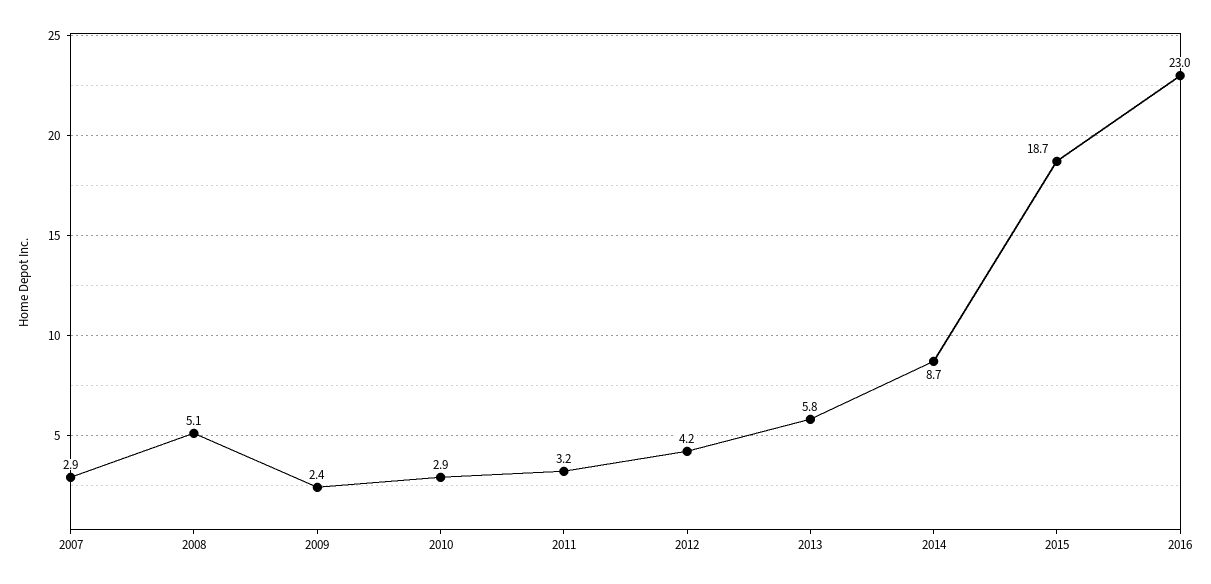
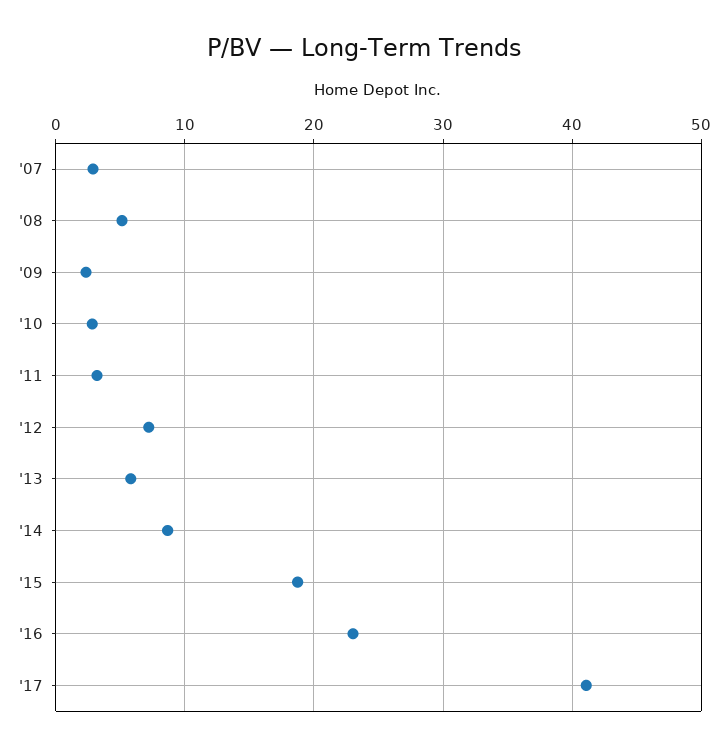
2012: 4.2 -> 7
'17: none -> 41

